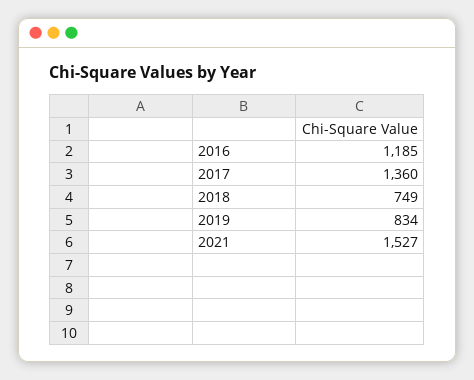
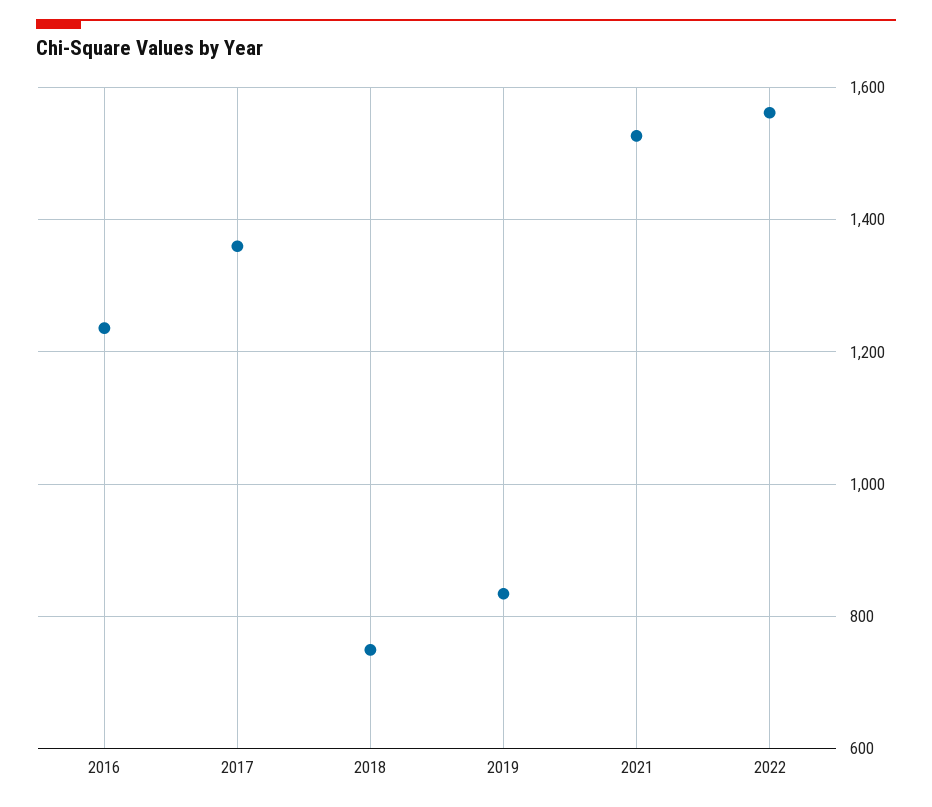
2016: 1185 -> 1240
2022: none -> 1560

